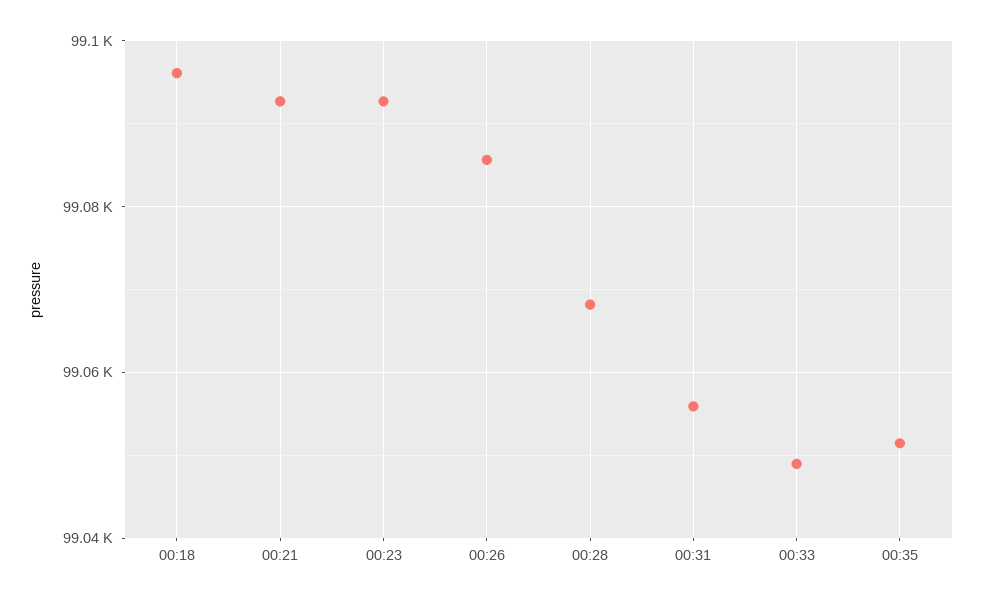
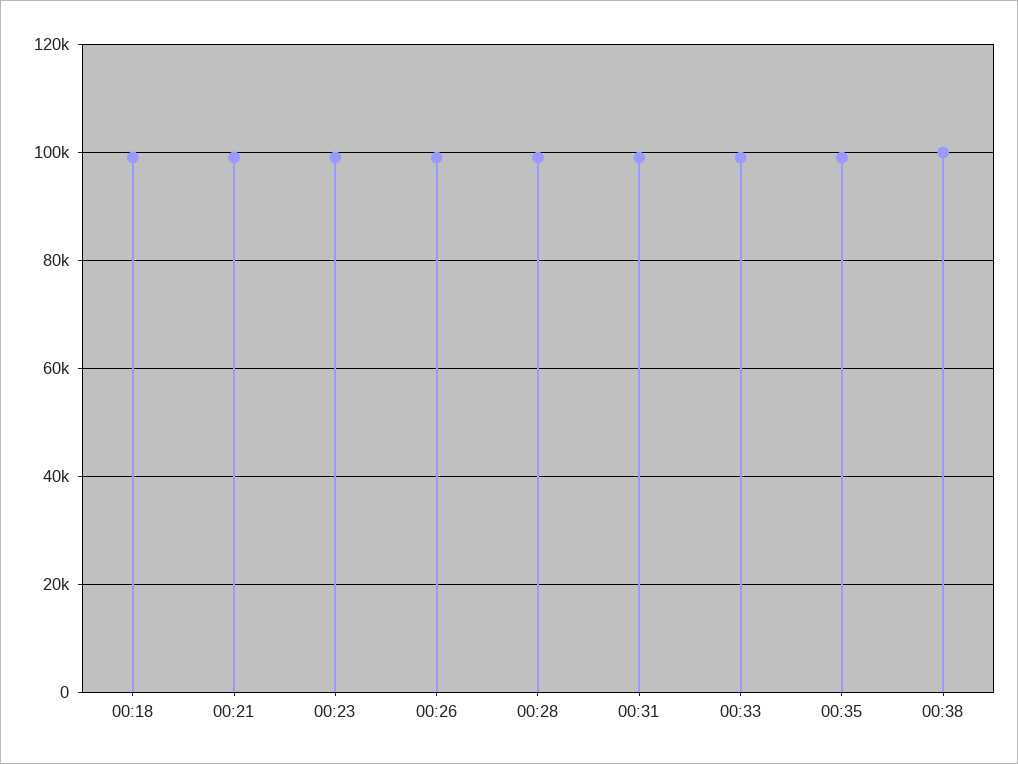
00:38: none -> 100000

